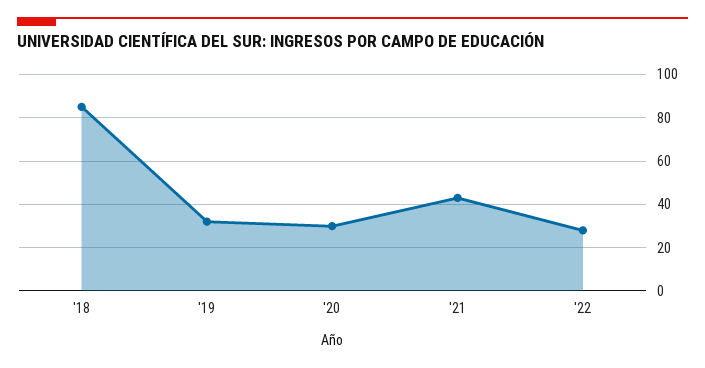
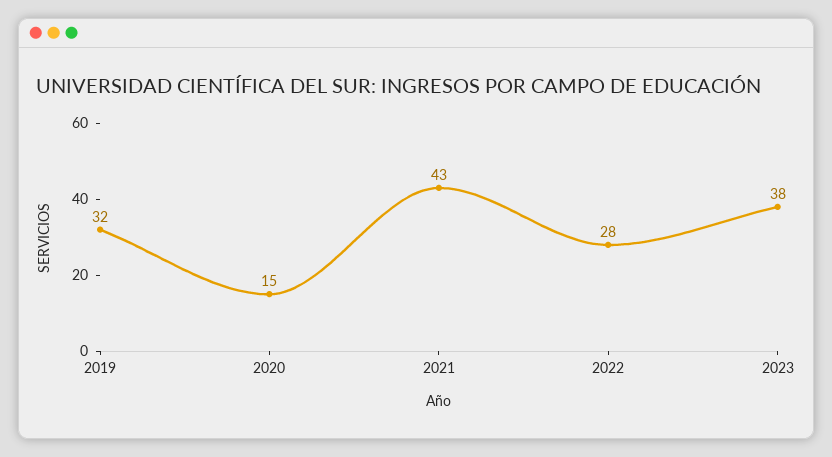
'18: 85 -> none
'20: 30 -> 15
2023: none -> 38

